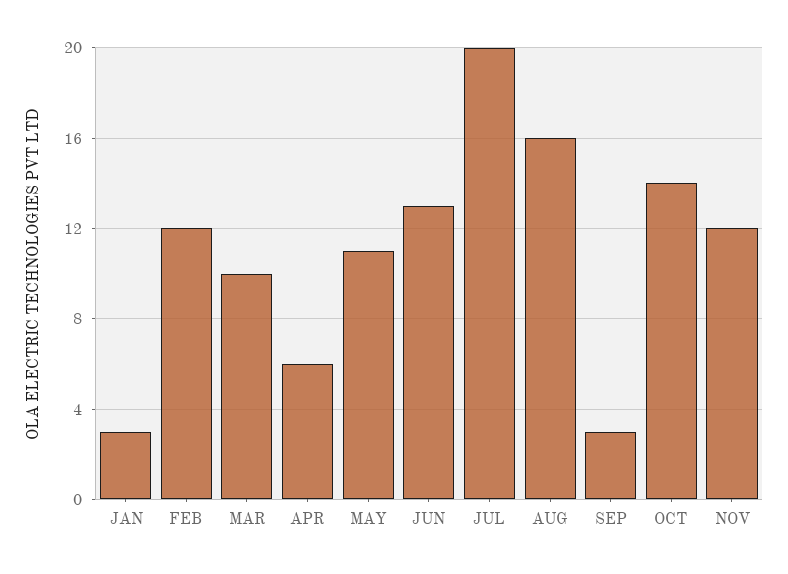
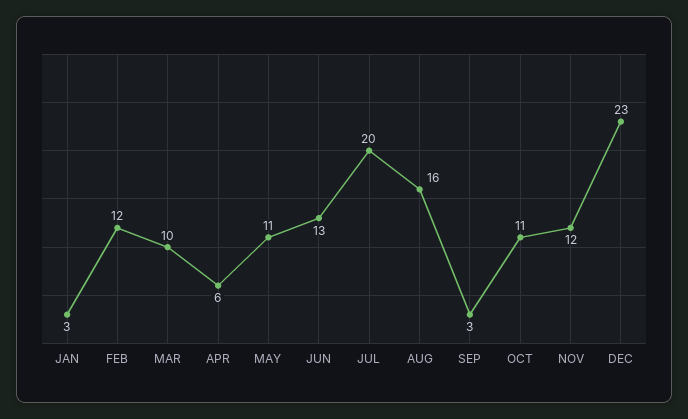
OCT: 14 -> 11
DEC: none -> 23

